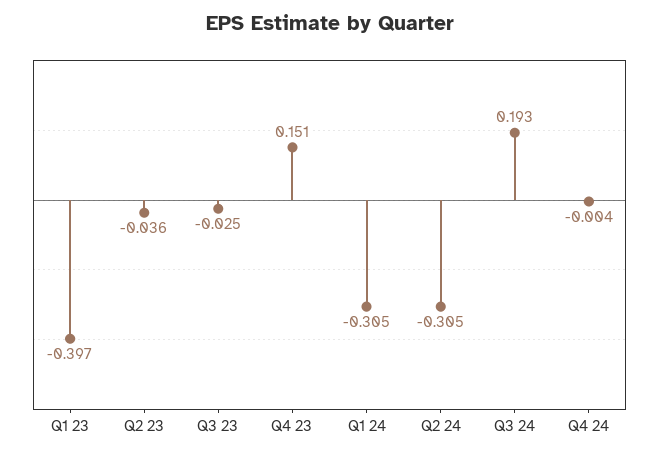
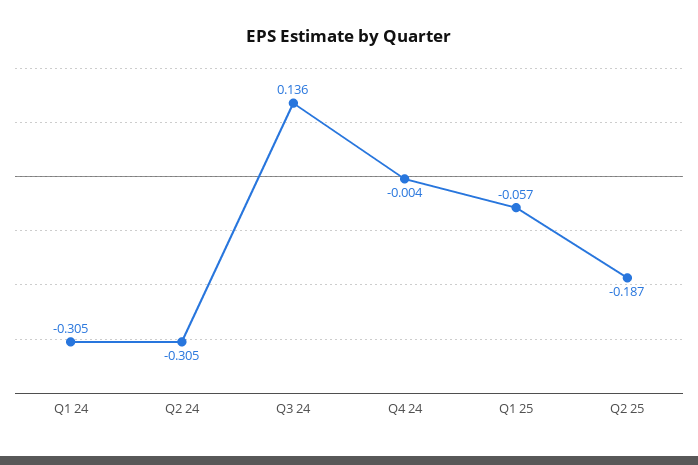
Q1 23: -0.397 -> none
Q2 23: -0.036 -> none
Q3 23: -0.025 -> none
Q4 23: 0.151 -> none
Q3 24: 0.193 -> 0.136
Q1 25: none -> -0.057
Q2 25: none -> -0.187

